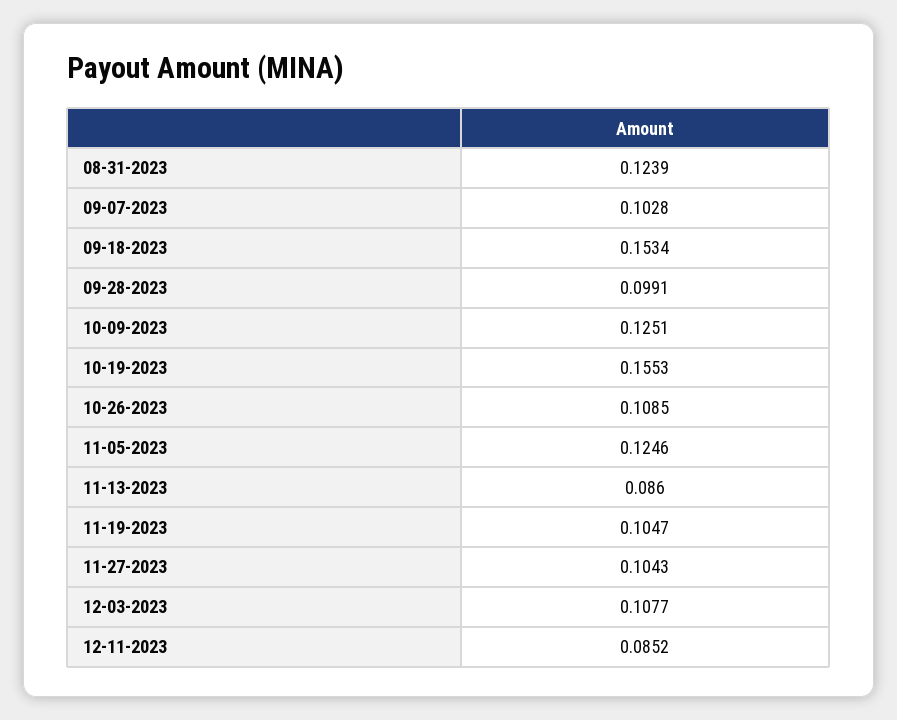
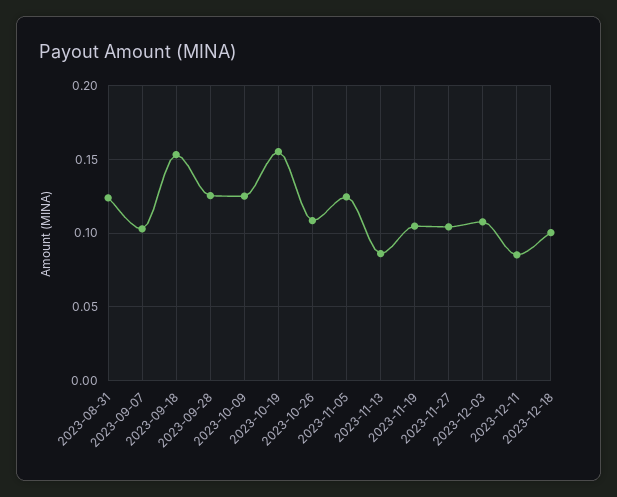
09-28-2023: 0.0991 -> 0.125
2023-12-18: none -> 0.1

